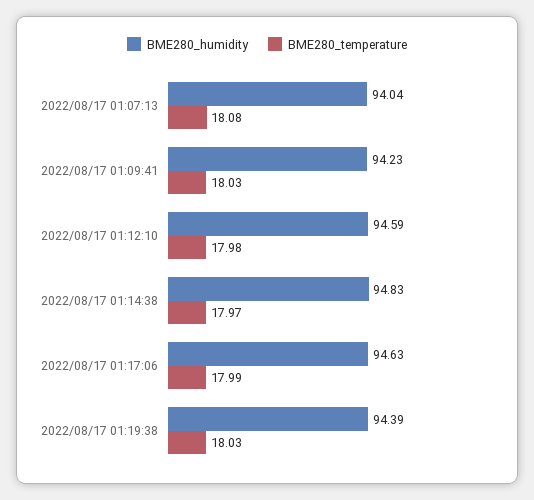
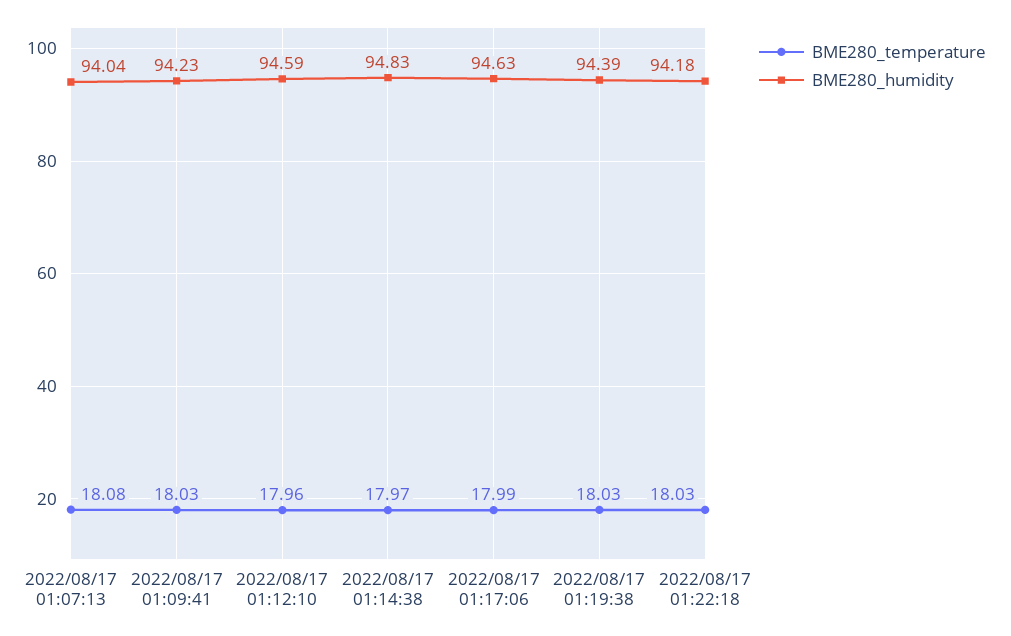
BME280_temperature, 2022/08/17 01:12:10: 17.98 -> 17.96
BME280_temperature, 2022/08/17 01:22:18: none -> 18.03
BME280_humidity, 2022/08/17 01:22:18: none -> 94.18

